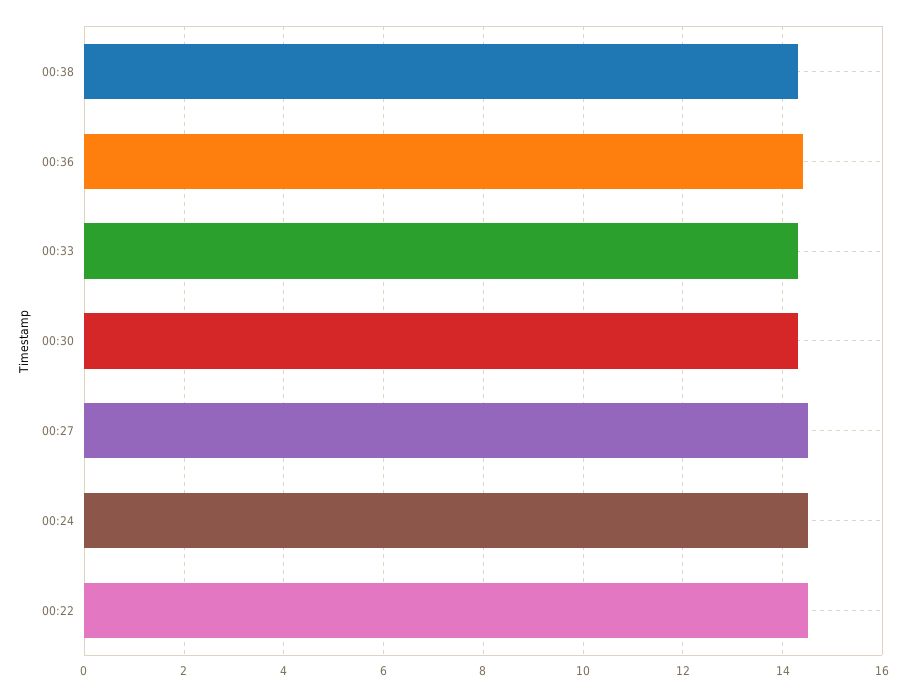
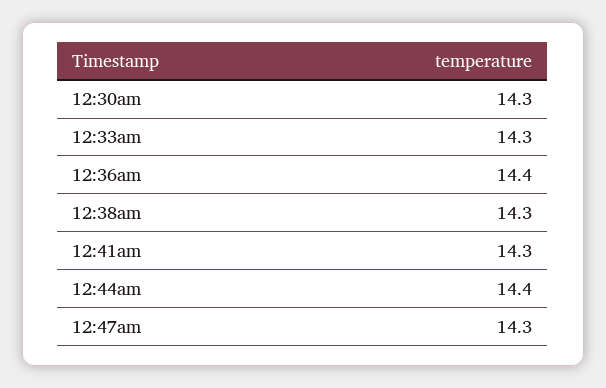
00:27: 14.5 -> none
00:24: 14.5 -> none
00:22: 14.5 -> none
12:41am: none -> 14.3
12:44am: none -> 14.4
12:47am: none -> 14.3

